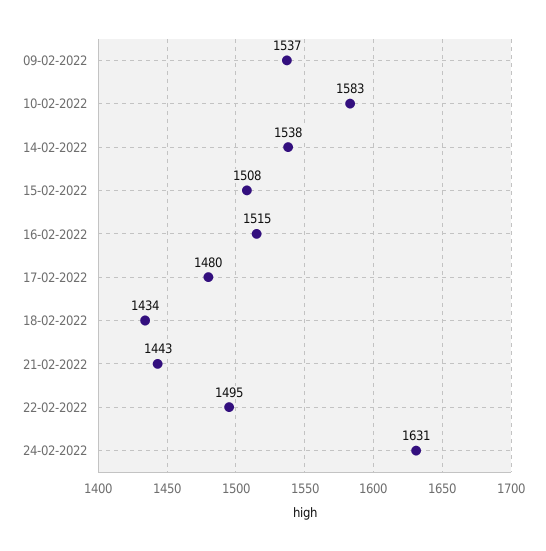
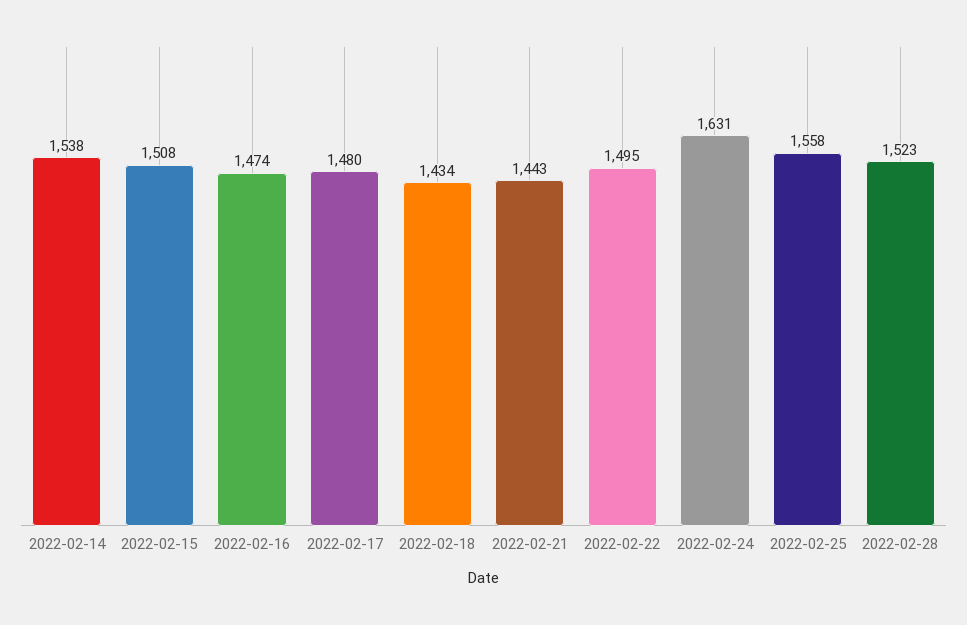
09-02-2022: 1537 -> none
10-02-2022: 1583 -> none
16-02-2022: 1515 -> 1474
2022-02-25: none -> 1558
2022-02-28: none -> 1523

